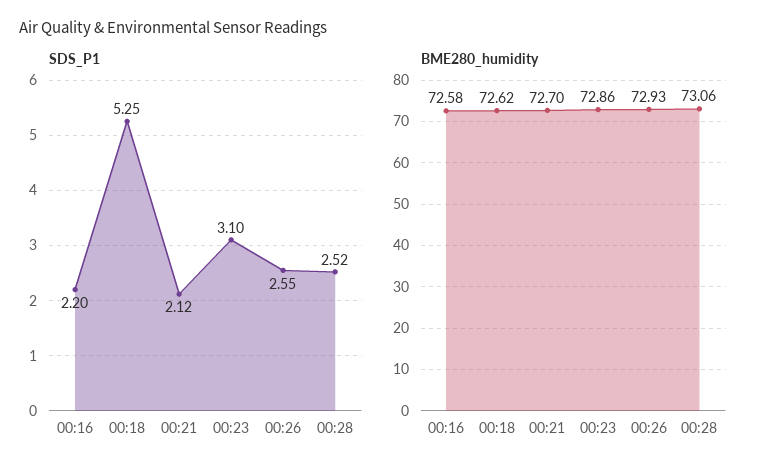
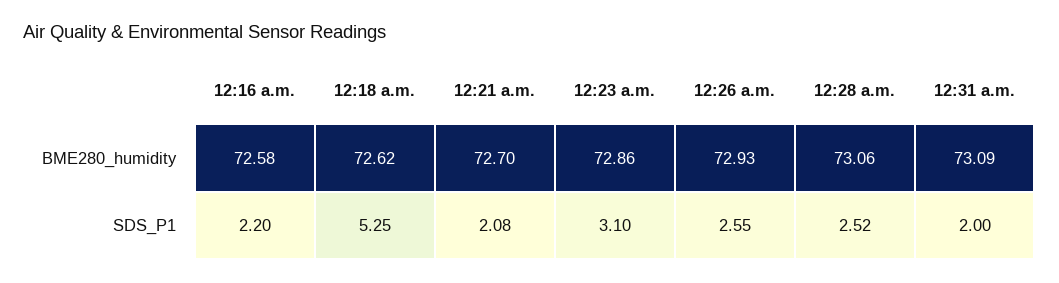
SDS_P1, 00:21: 2.12 -> 2.08
BME280_humidity, 12:31 a.m.: none -> 73.09
SDS_P1, 12:31 a.m.: none -> 2

